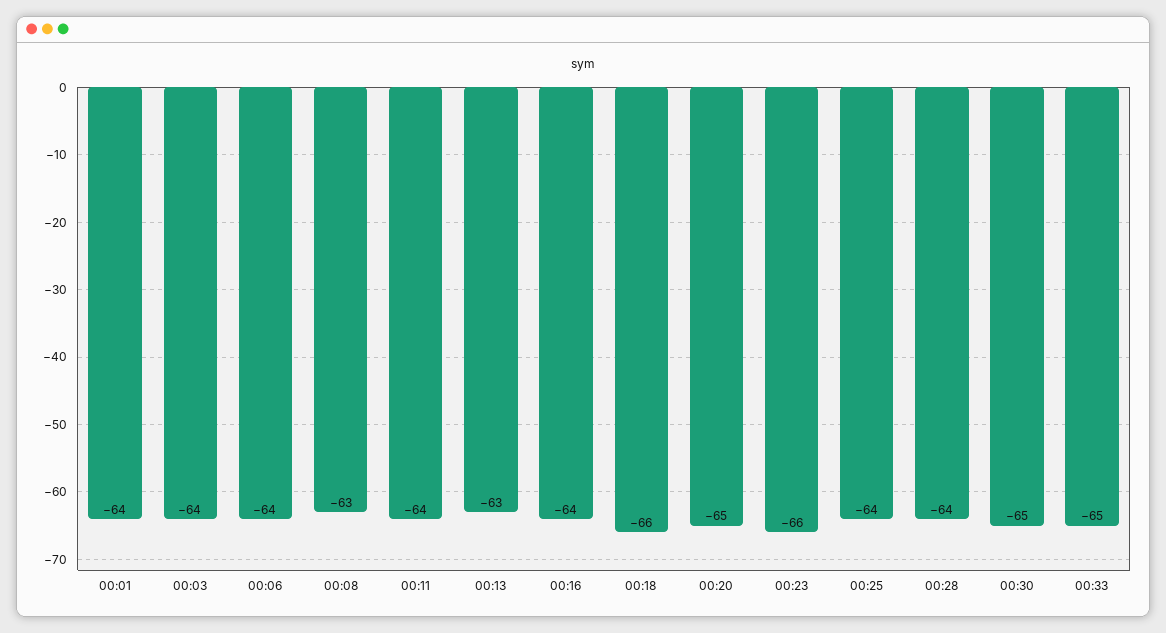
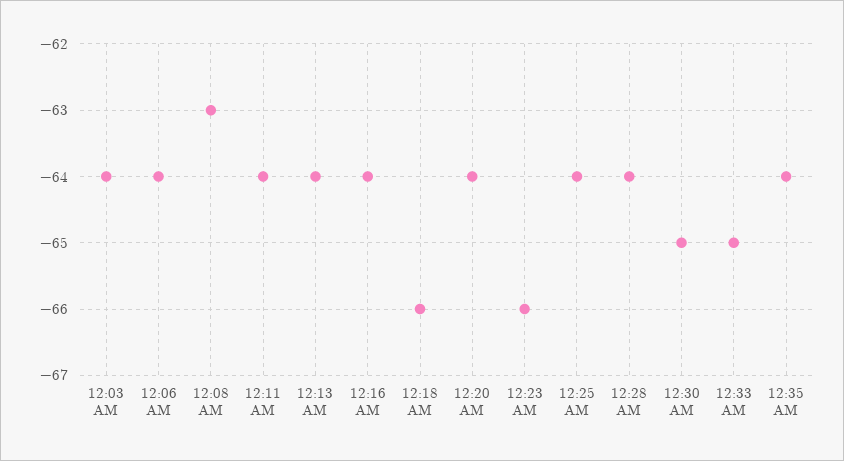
00:01: -64 -> none
00:13: -63 -> -64
00:20: -65 -> -64
12:35 AM: none -> -64

